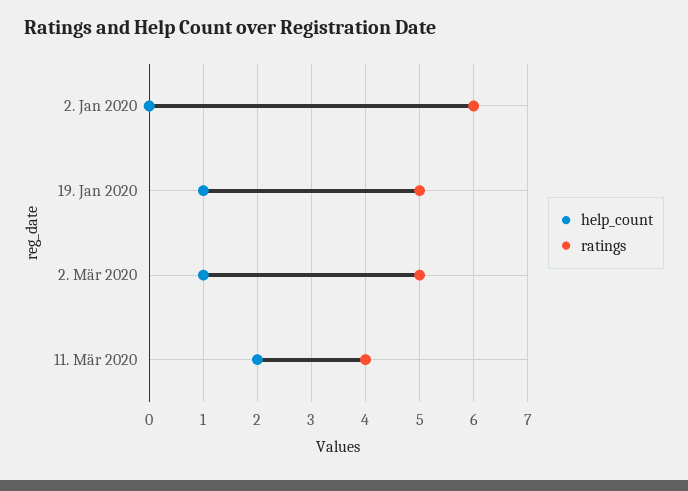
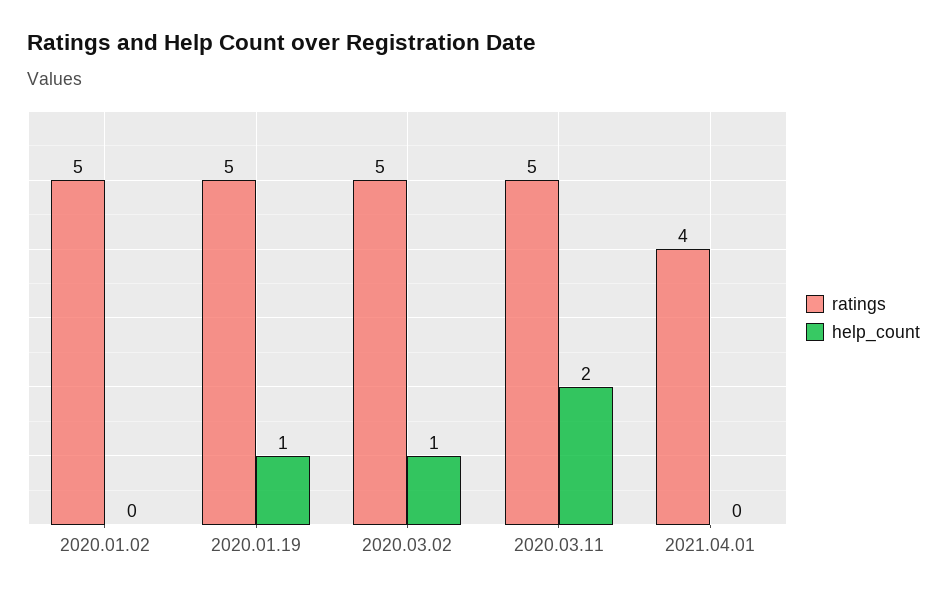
ratings, 2. Jan 2020: 6 -> 5
ratings, 11. Mär 2020: 4 -> 5
ratings, 2021.04.01: none -> 4
help_count, 2021.04.01: none -> 0

